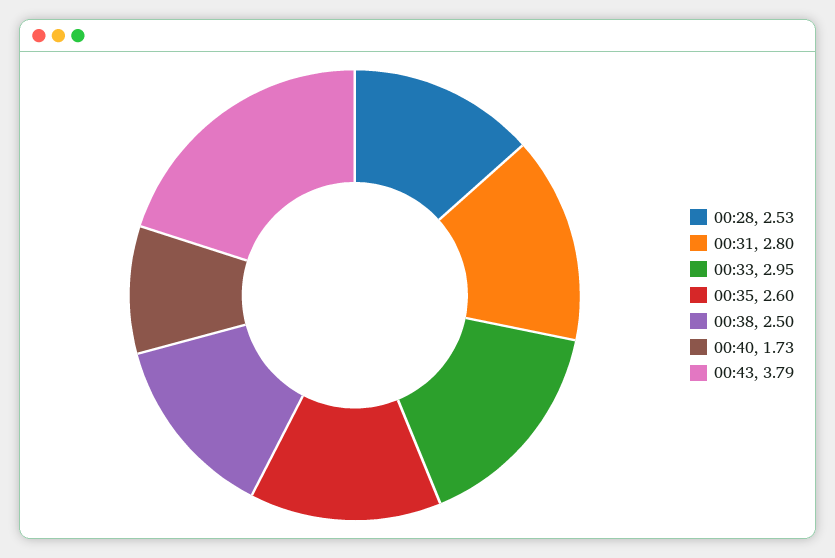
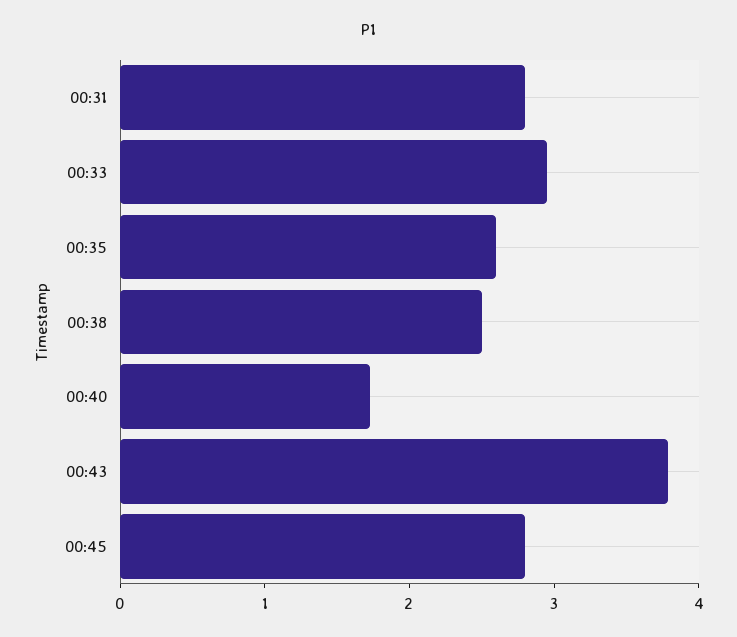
00:28: 2.53 -> none
00:45: none -> 2.8

